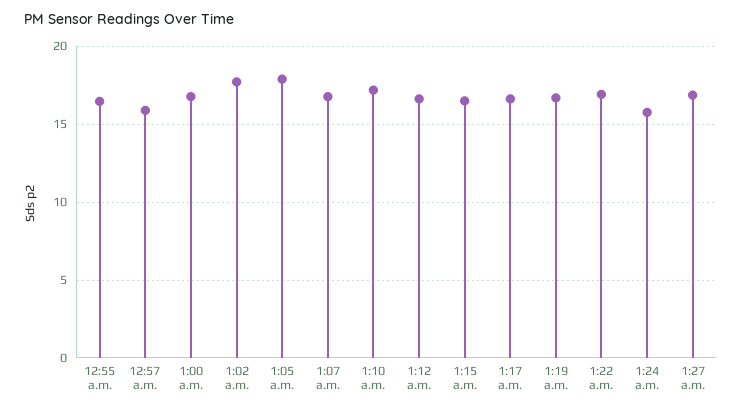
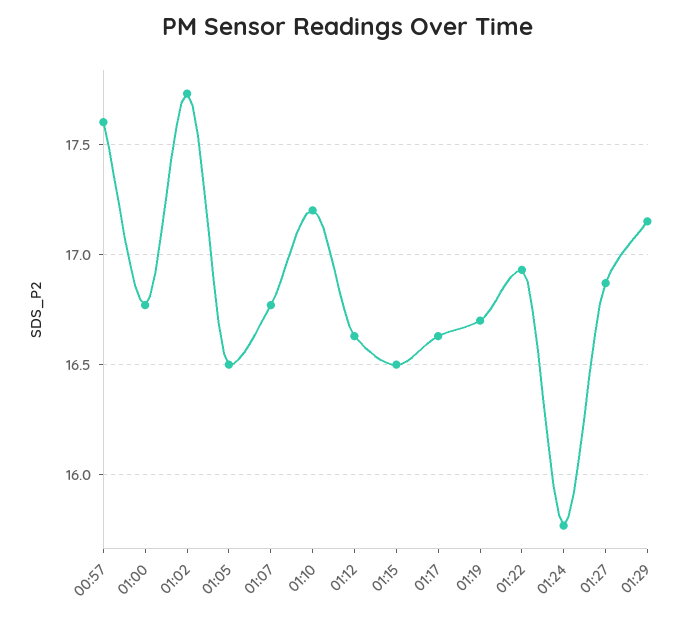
12:55 a.m.: 16.5 -> none
12:57 a.m.: 16 -> 17.6
1:05 a.m.: 18 -> 16.5
01:29: none -> 17.15

